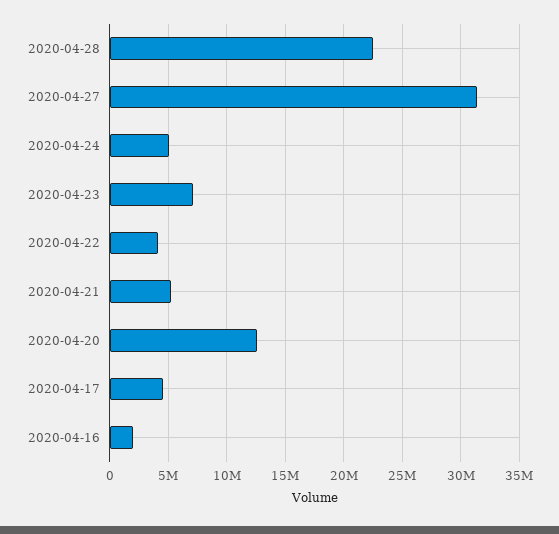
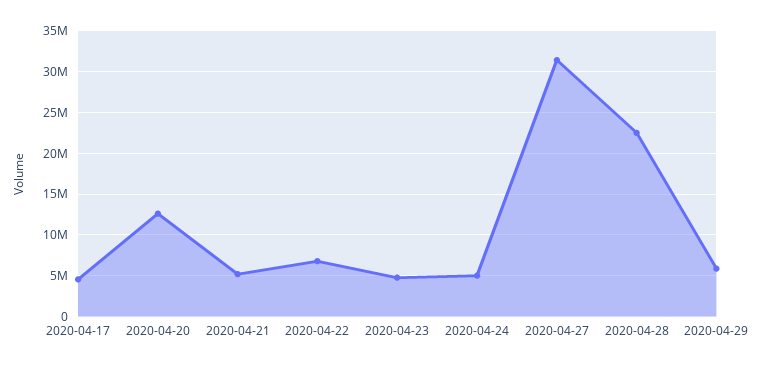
2020-04-23: 7000000 -> 5000000
2020-04-22: 4000000 -> 7000000
2020-04-16: 2000000 -> none
2020-04-29: none -> 6000000

